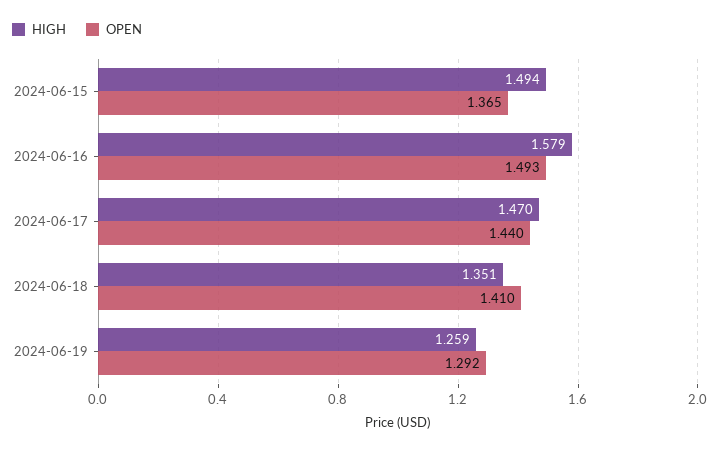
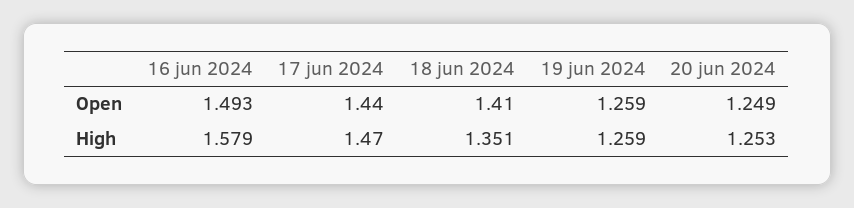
HIGH, 2024-06-15: 1.494 -> none
OPEN, 2024-06-15: 1.365 -> none
OPEN, 2024-06-19: 1.292 -> 1.259
OPEN, 20 jun 2024: none -> 1.249
HIGH, 20 jun 2024: none -> 1.253

